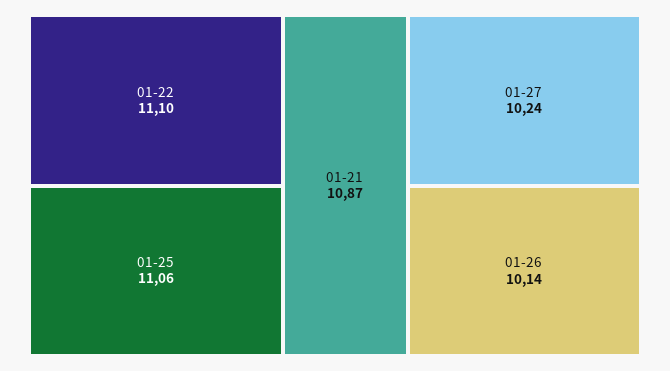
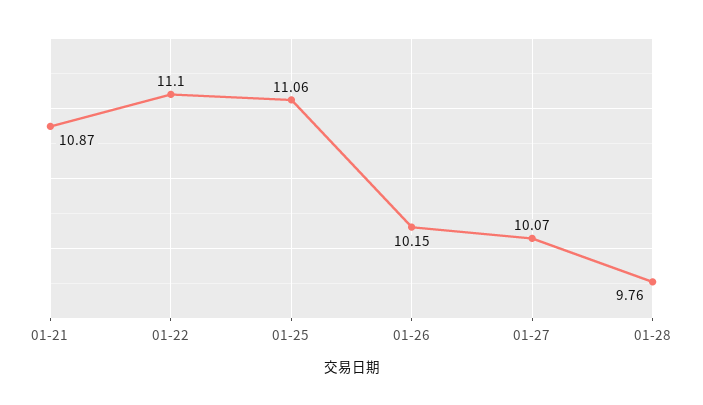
01-27: 10.24 -> 10.07
01-26: 10.14 -> 10.15
01-28: none -> 9.76

